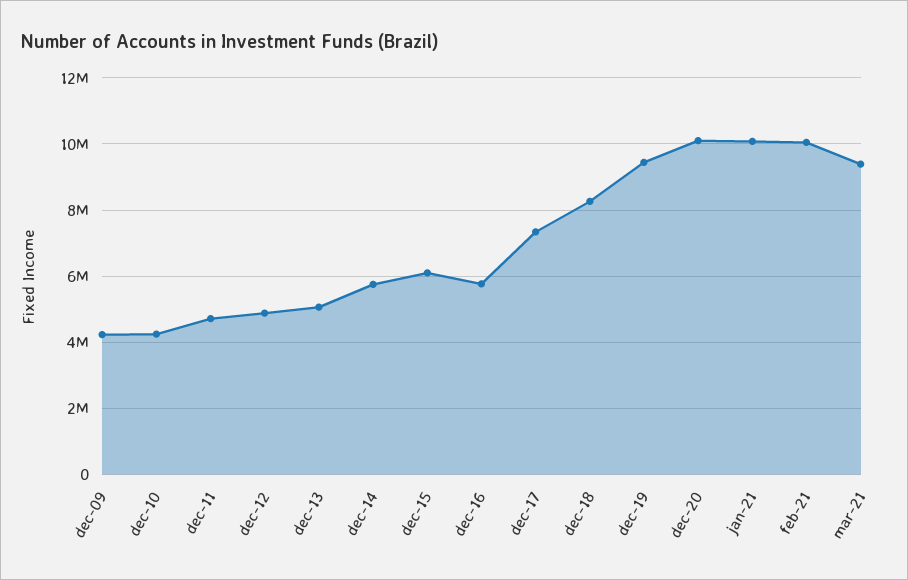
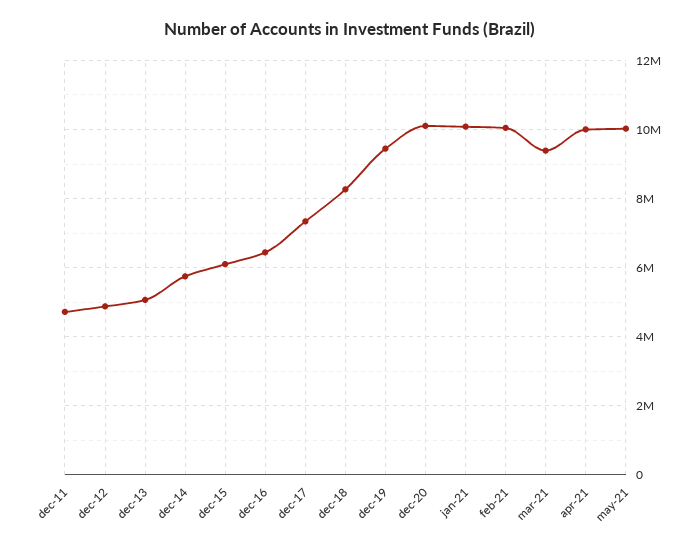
dec-09: 4200000 -> none
dec-10: 4200000 -> none
dec-16: 5800000 -> 6400000
apr-21: none -> 10000000
may-21: none -> 10000000

